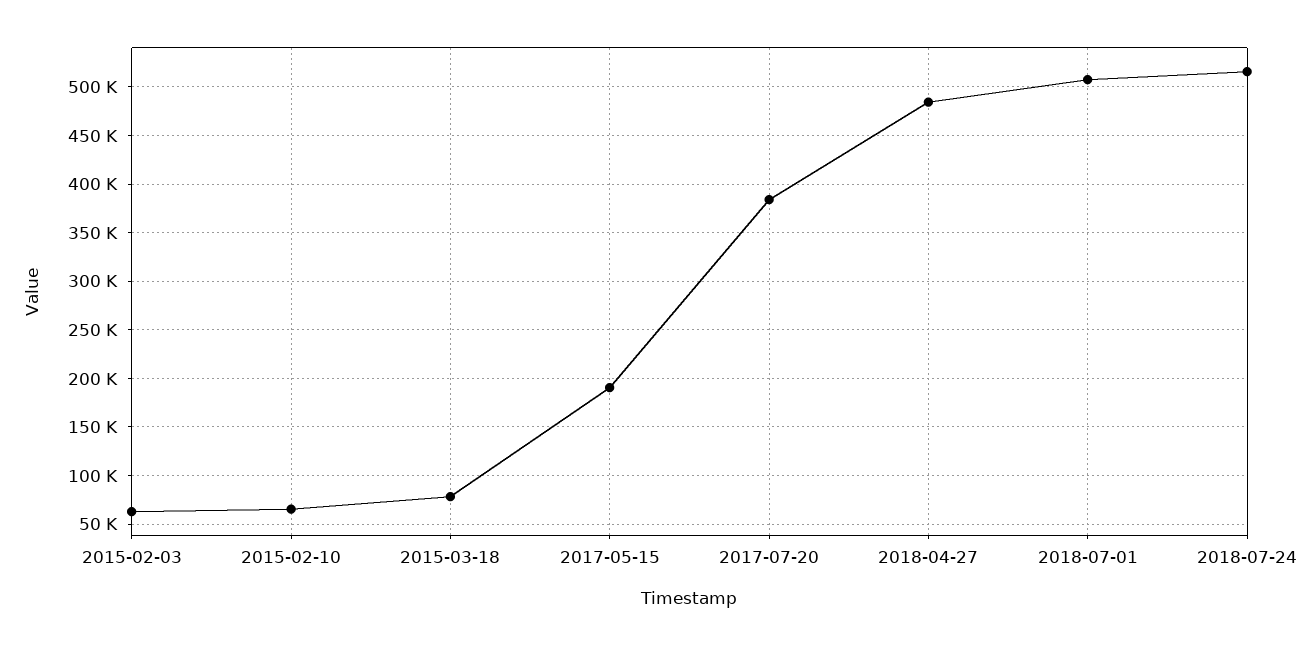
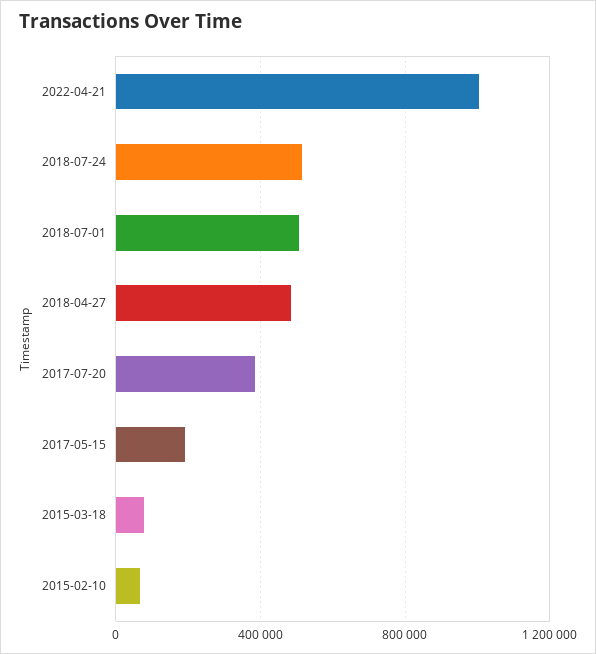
2015-02-03: 60000 -> none
2022-04-21: none -> 1000000

